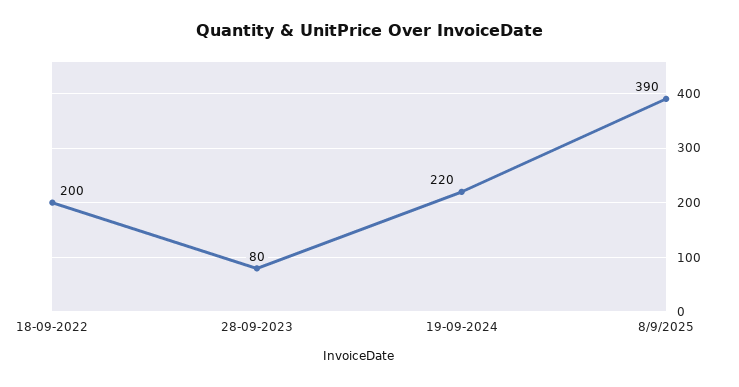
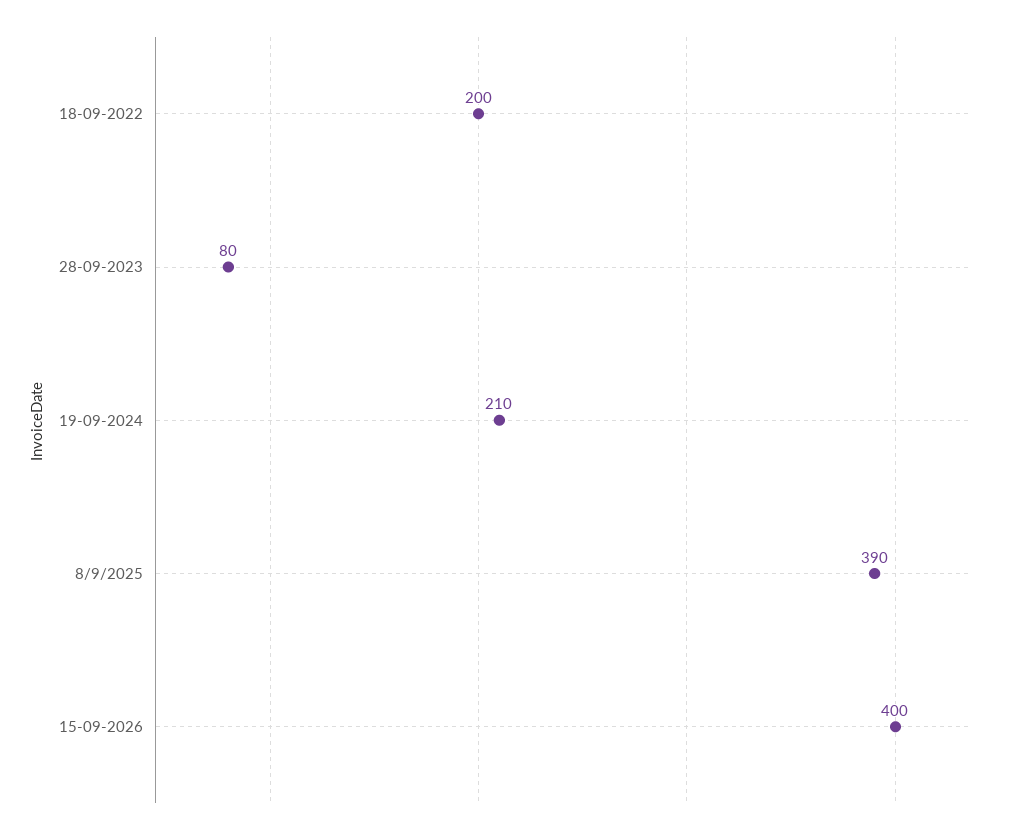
19-09-2024: 220 -> 210
15-09-2026: none -> 400

